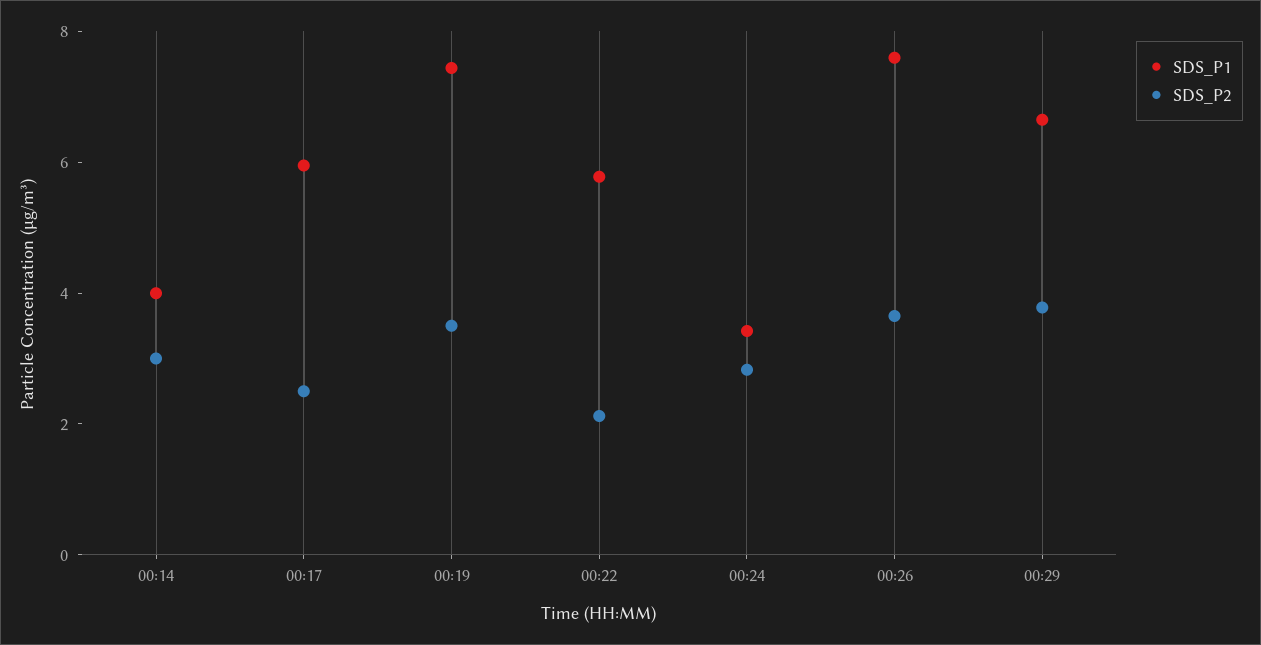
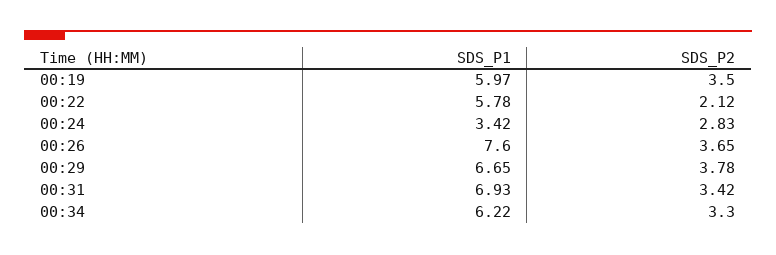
SDS_P1, 00:14: 4 -> none
SDS_P2, 00:14: 3 -> none
SDS_P1, 00:17: 6 -> none
SDS_P2, 00:17: 2.5 -> none
SDS_P1, 00:19: 7.5 -> 5.97
SDS_P1, 00:31: none -> 6.93
SDS_P2, 00:31: none -> 3.42
SDS_P1, 00:34: none -> 6.22
SDS_P2, 00:34: none -> 3.3

